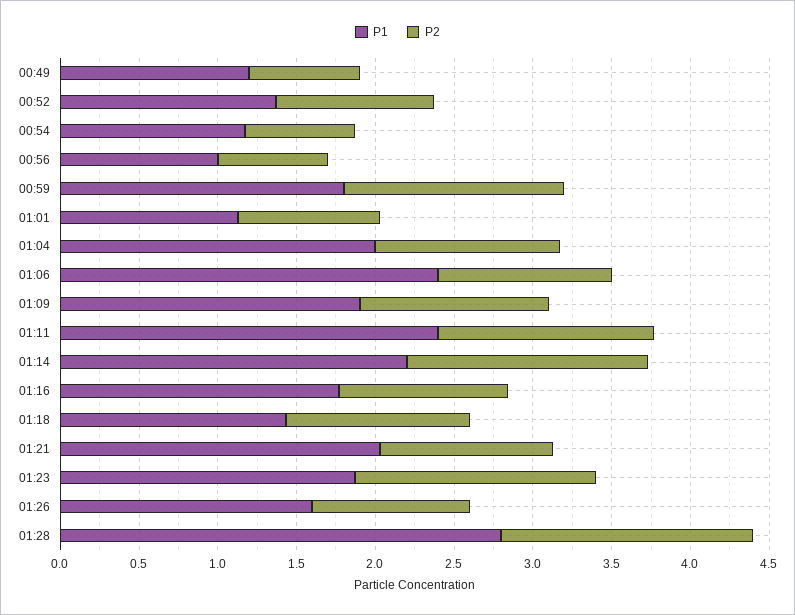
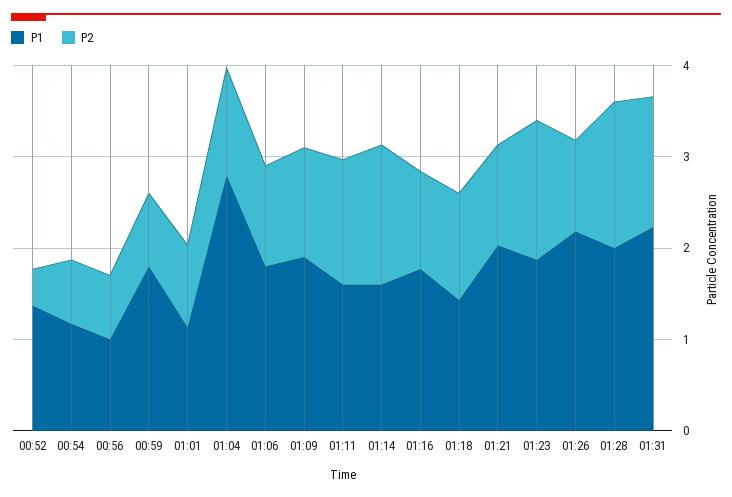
P1, 00:49: 1.2 -> none
P2, 00:49: 0.7 -> none
P2, 00:52: 1 -> 0.4
P2, 00:59: 1.4 -> 0.8
P1, 01:04: 2 -> 2.8
P1, 01:06: 2.4 -> 1.8
P1, 01:11: 2.4 -> 1.6
P1, 01:14: 2.2 -> 1.6
P1, 01:26: 1.6 -> 2.2
P1, 01:28: 2.8 -> 2
P1, 01:31: none -> 2.2
P2, 01:31: none -> 1.4

